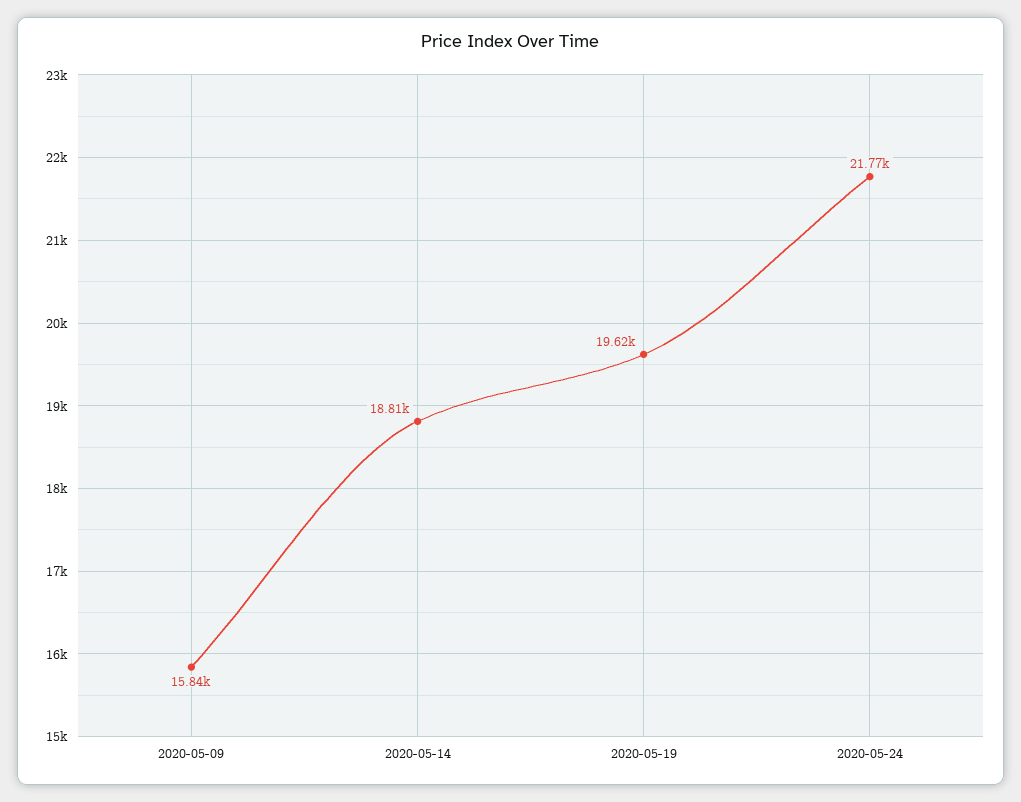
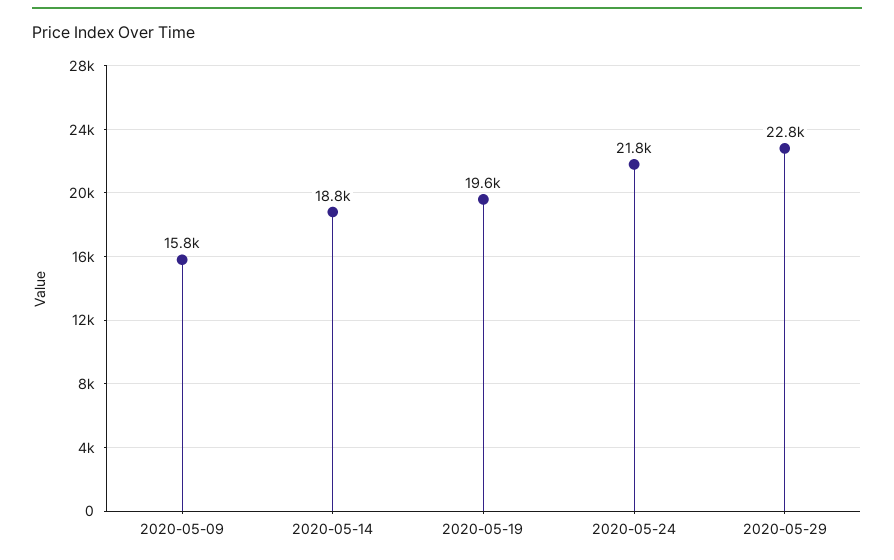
2020-05-29: none -> 22800

